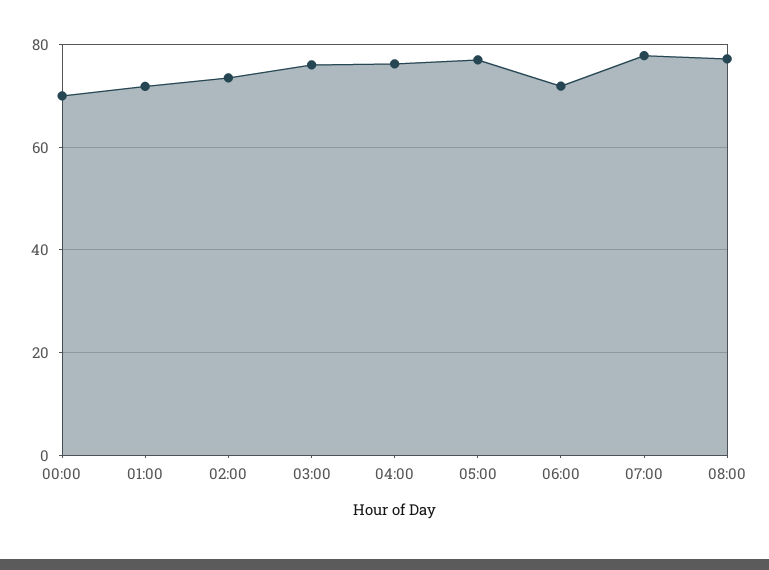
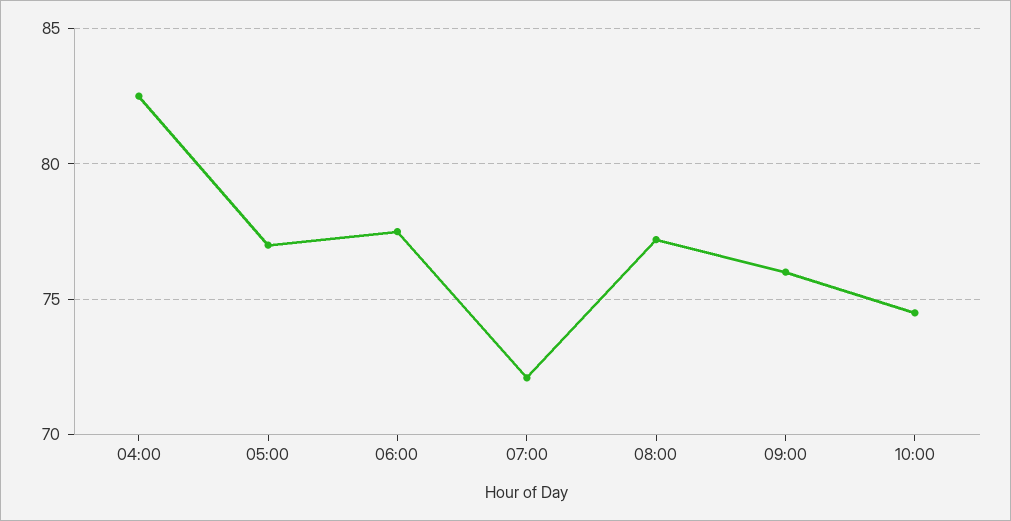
00:00: 70 -> none
01:00: 72 -> none
02:00: 74 -> none
03:00: 76 -> none
04:00: 76 -> 82.5
06:00: 72 -> 77.5
07:00: 78 -> 72
09:00: none -> 76
10:00: none -> 74.5

